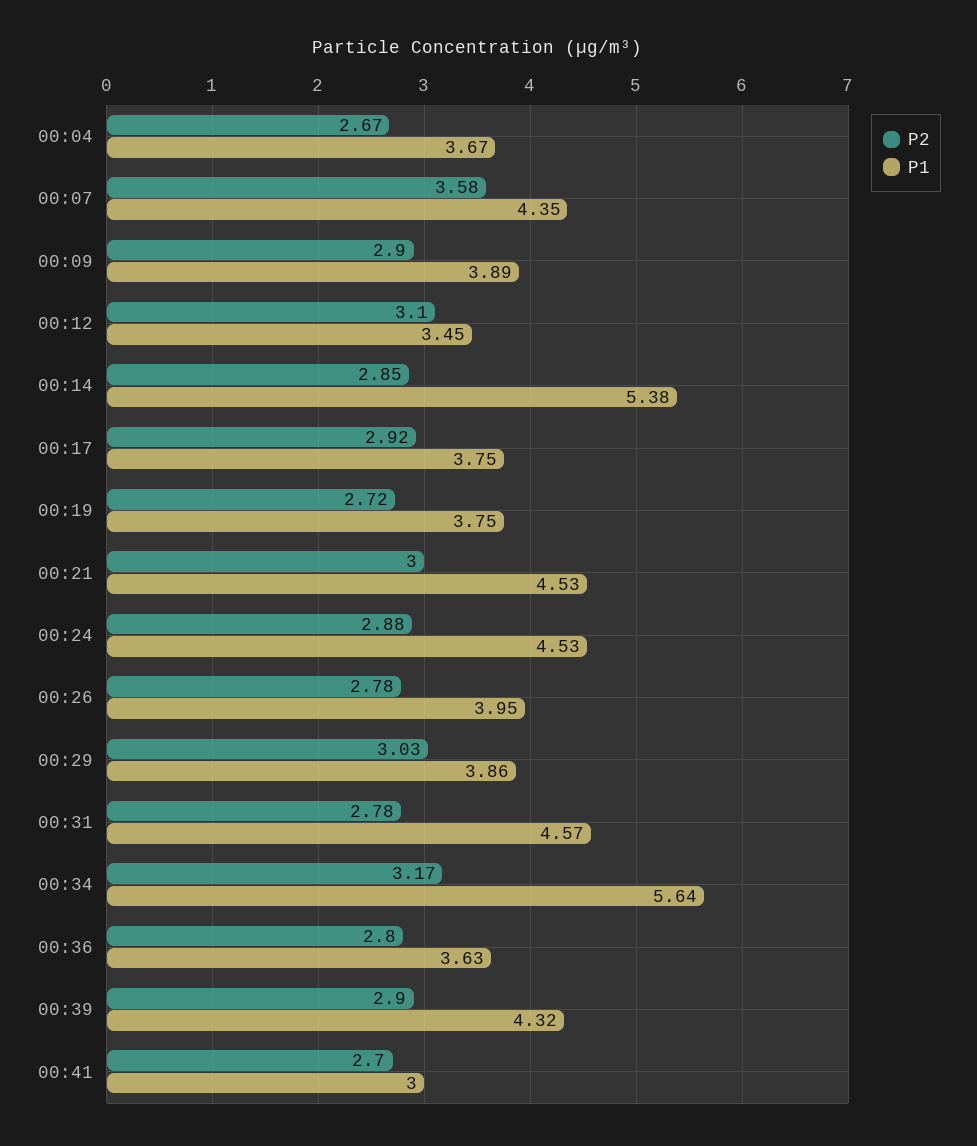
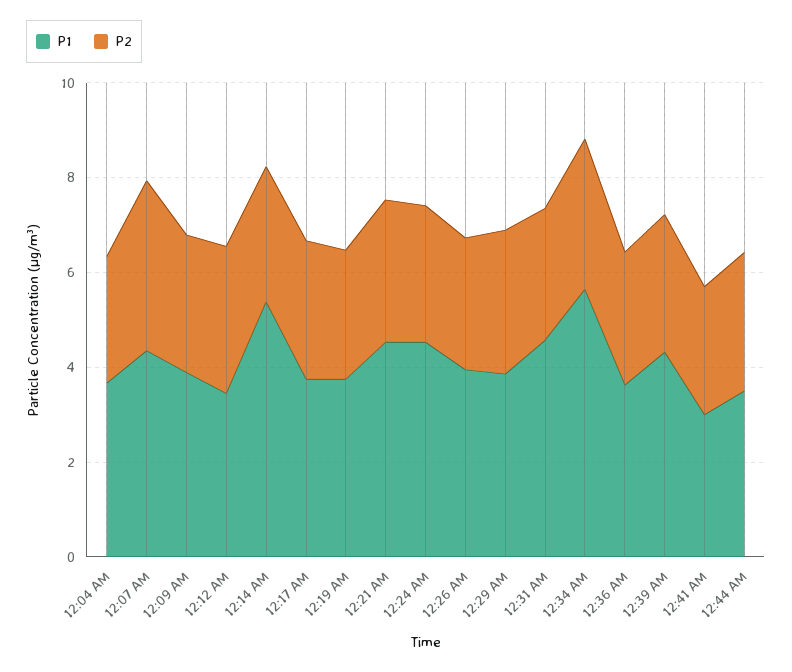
P1, 12:44 AM: none -> 3.5
P2, 12:44 AM: none -> 3

